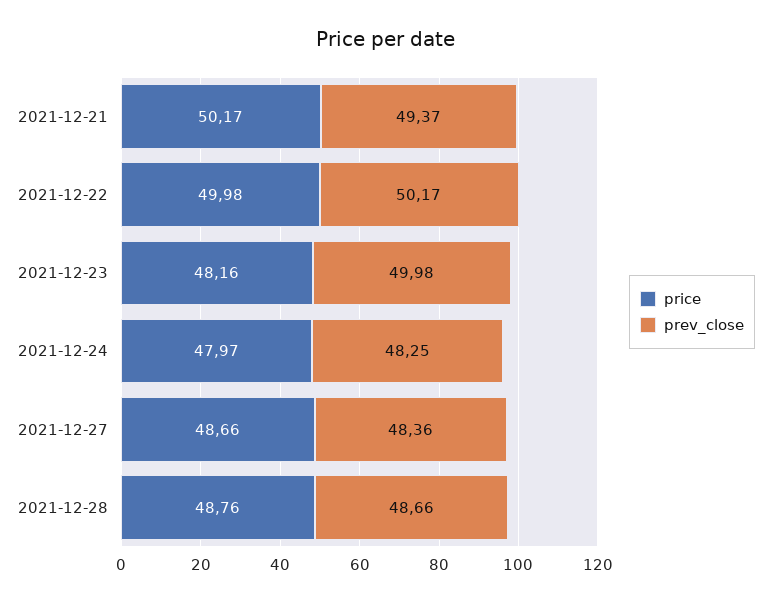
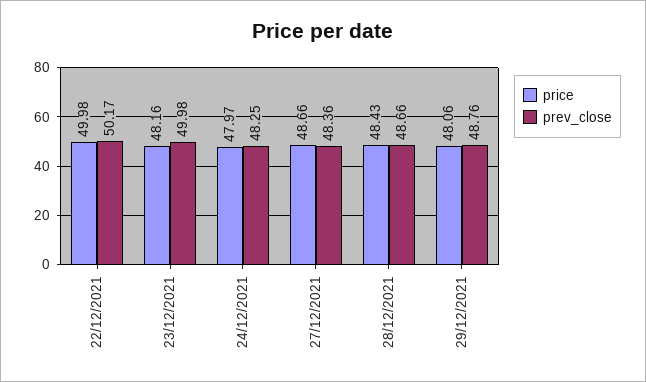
price, 2021-12-21: 50.17 -> none
prev_close, 2021-12-21: 49.37 -> none
price, 2021-12-28: 48.76 -> 48.43
price, 29/12/2021: none -> 48.06
prev_close, 29/12/2021: none -> 48.76

